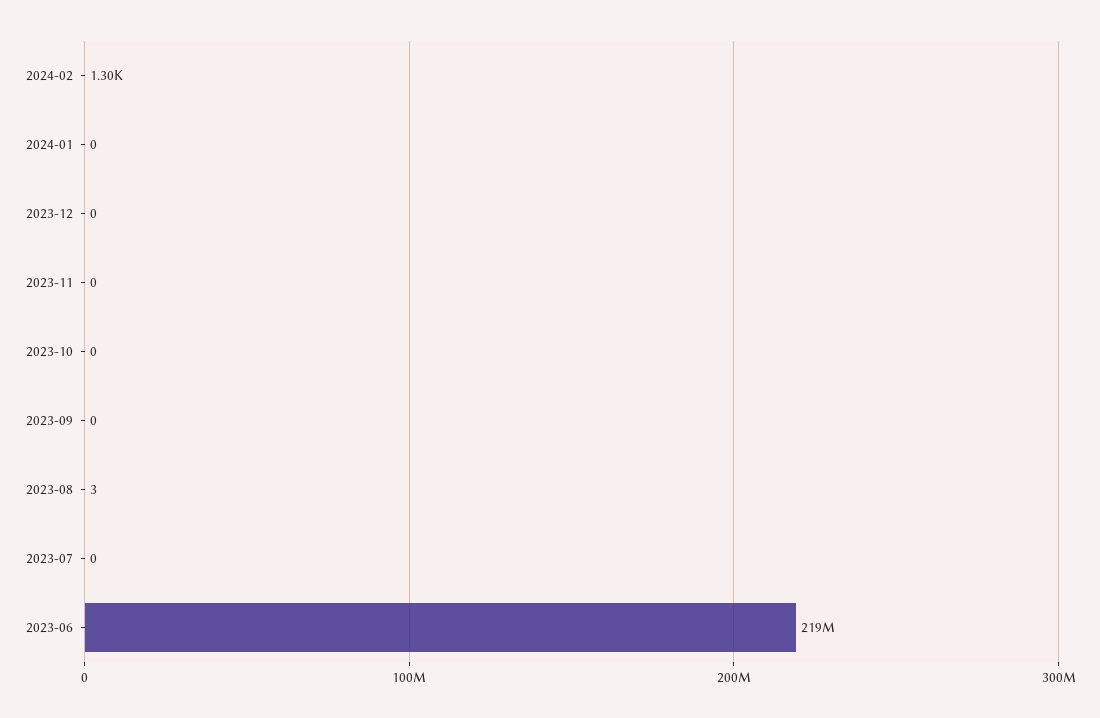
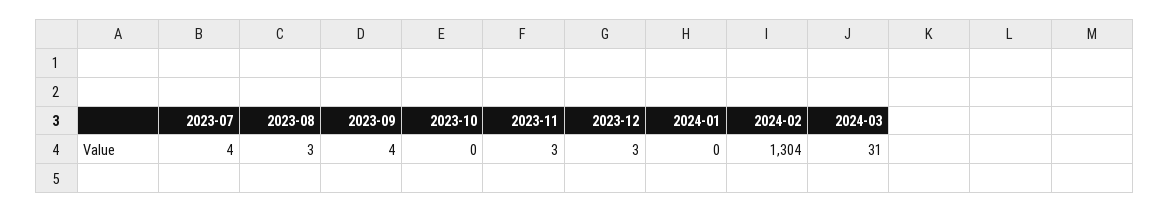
2023-12: 0 -> 3
2023-11: 0 -> 3
2023-09: 0 -> 4
2023-07: 0 -> 4
2023-06: 219000000 -> none
2024-03: none -> 31

